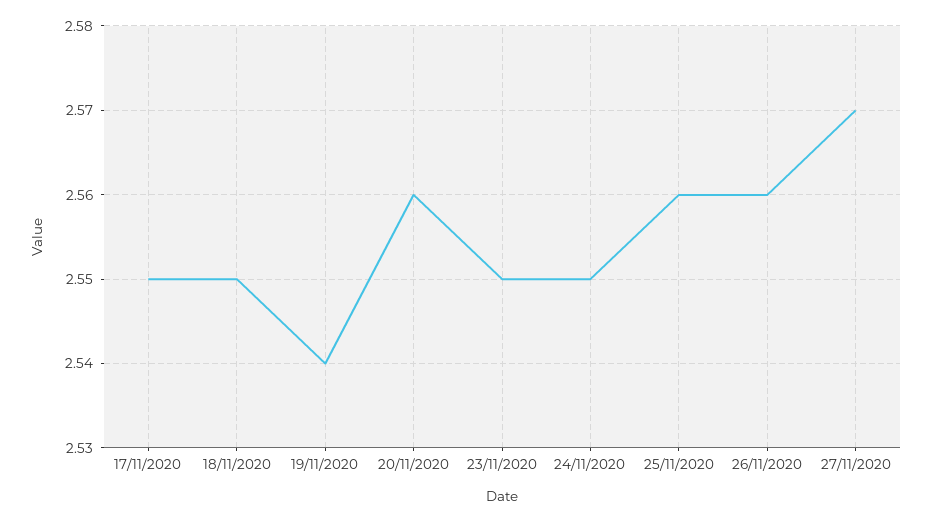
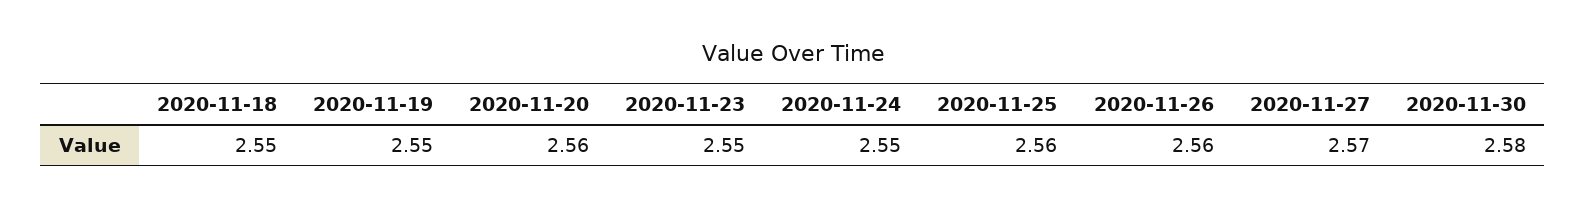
17/11/2020: 2.55 -> none
19/11/2020: 2.54 -> 2.55
2020-11-30: none -> 2.58

